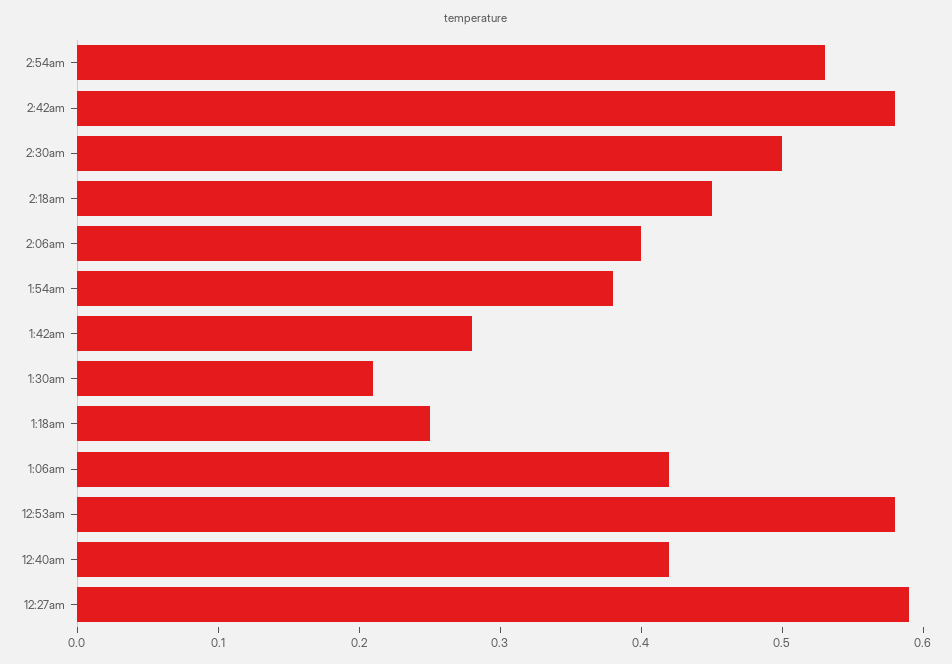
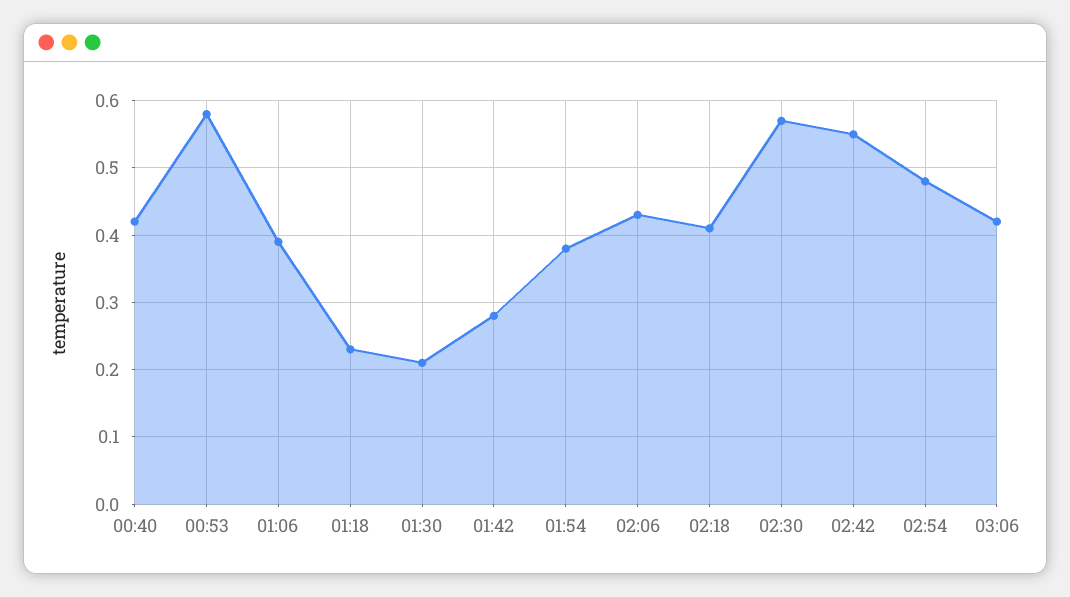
2:54am: 0.53 -> 0.48
2:42am: 0.58 -> 0.55
2:30am: 0.5 -> 0.57
2:18am: 0.45 -> 0.41
2:06am: 0.4 -> 0.43
1:18am: 0.25 -> 0.23
1:06am: 0.42 -> 0.39
12:27am: 0.59 -> none
03:06: none -> 0.42

